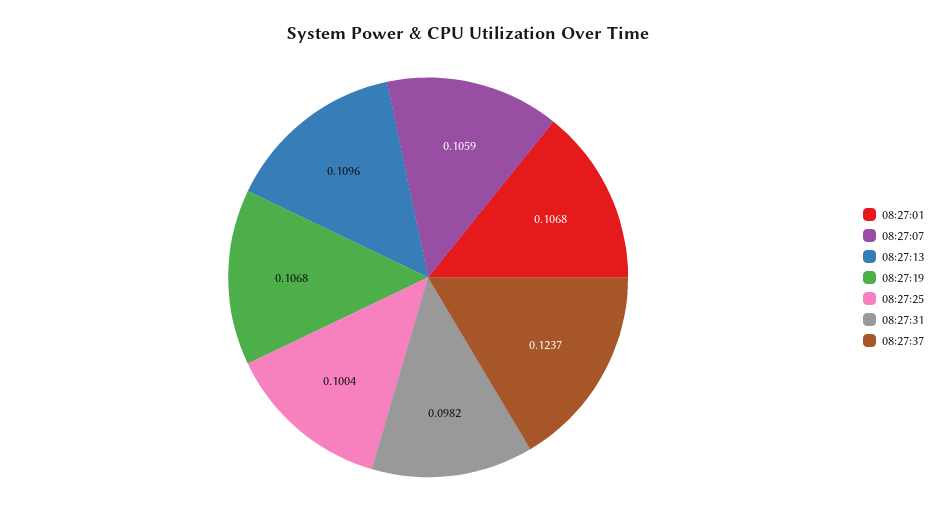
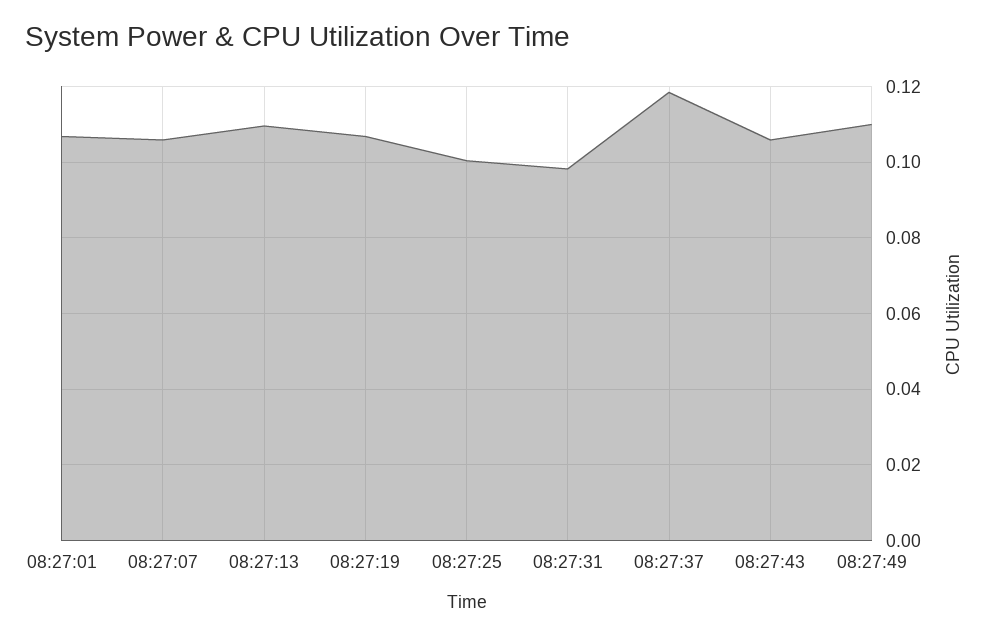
08:27:37: 0.1237 -> 0.118
08:27:43: none -> 0.106
08:27:49: none -> 0.11

